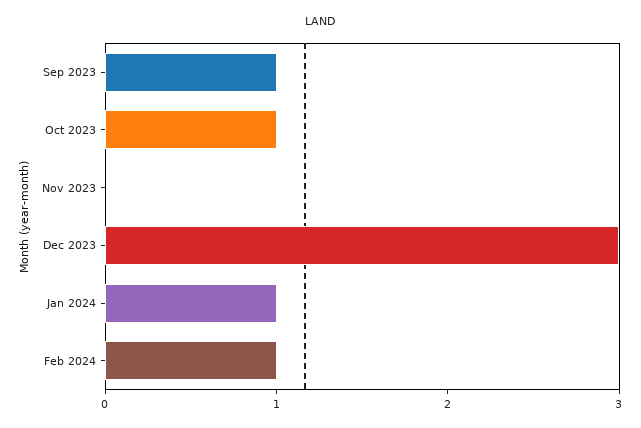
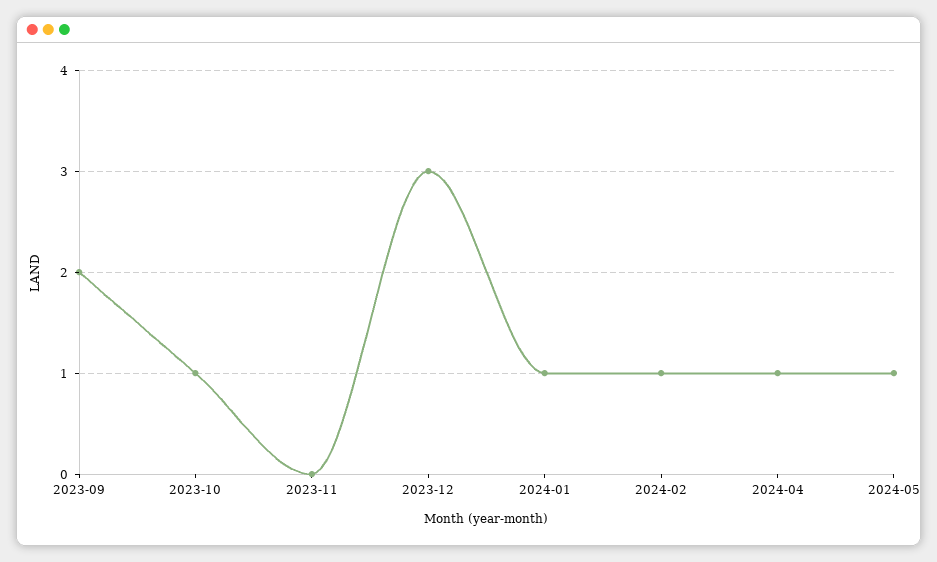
Sep 2023: 1 -> 2
2024-04: none -> 1
2024-05: none -> 1

